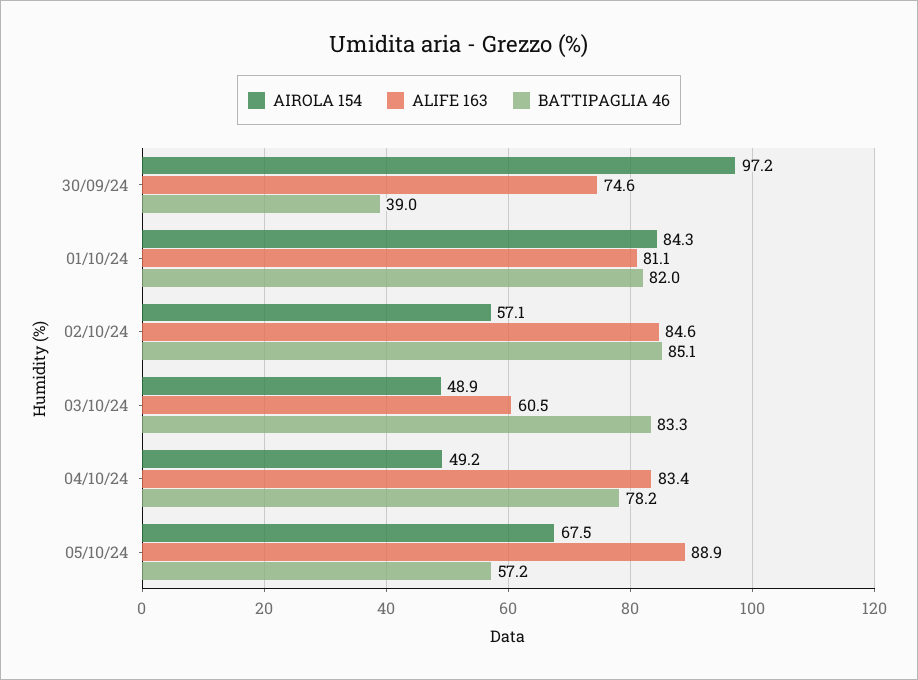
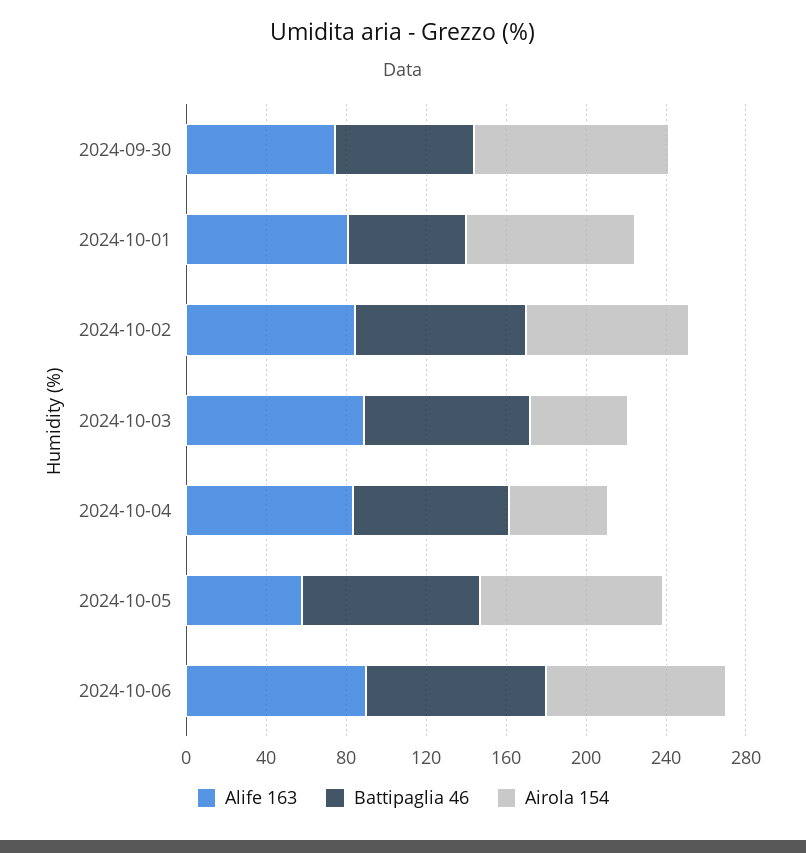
BATTIPAGLIA 46, 30/09/24: 39 -> 70
BATTIPAGLIA 46, 01/10/24: 82 -> 60
AIROLA 154, 02/10/24: 57.1 -> 80
ALIFE 163, 03/10/24: 60.5 -> 90
AIROLA 154, 05/10/24: 67.5 -> 90
ALIFE 163, 05/10/24: 88.9 -> 60
BATTIPAGLIA 46, 05/10/24: 57.2 -> 90
ALIFE 163, 2024-10-06: none -> 90
BATTIPAGLIA 46, 2024-10-06: none -> 90
AIROLA 154, 2024-10-06: none -> 90

